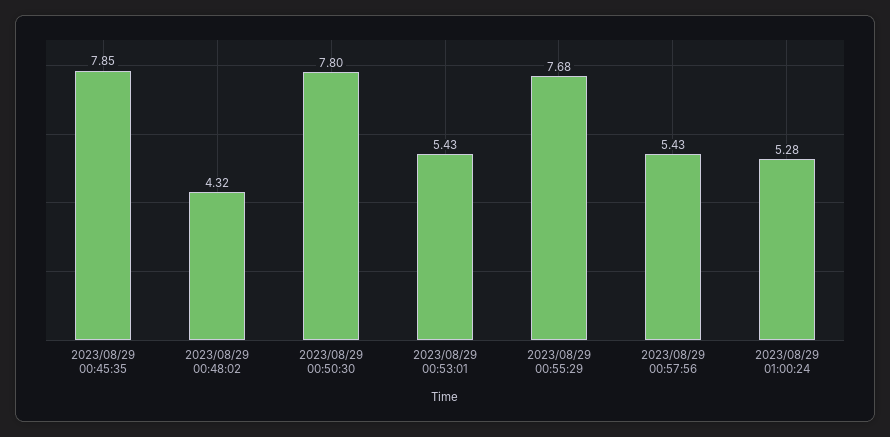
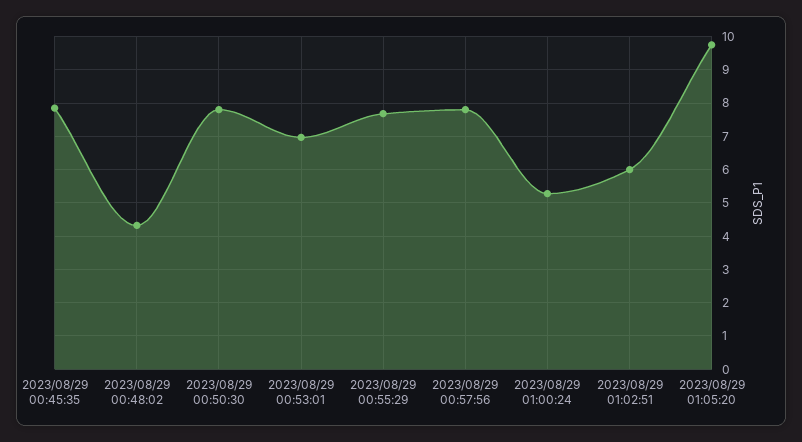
2023/08/29 00:53:01: 5.43 -> 7
2023/08/29 00:57:56: 5.43 -> 7.8
2023/08/29 01:02:51: none -> 6
2023/08/29 01:05:20: none -> 9.8

